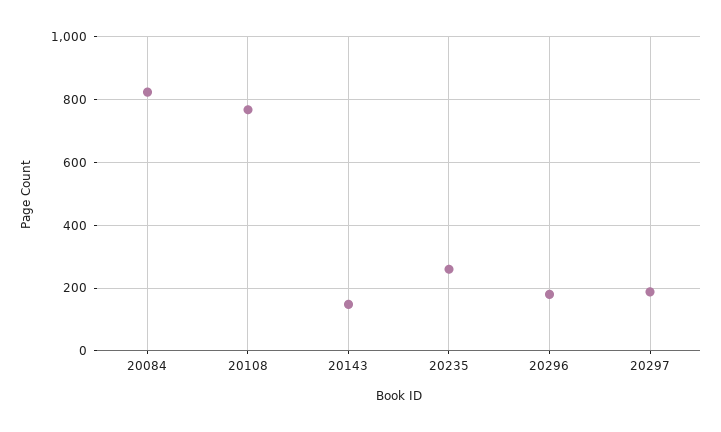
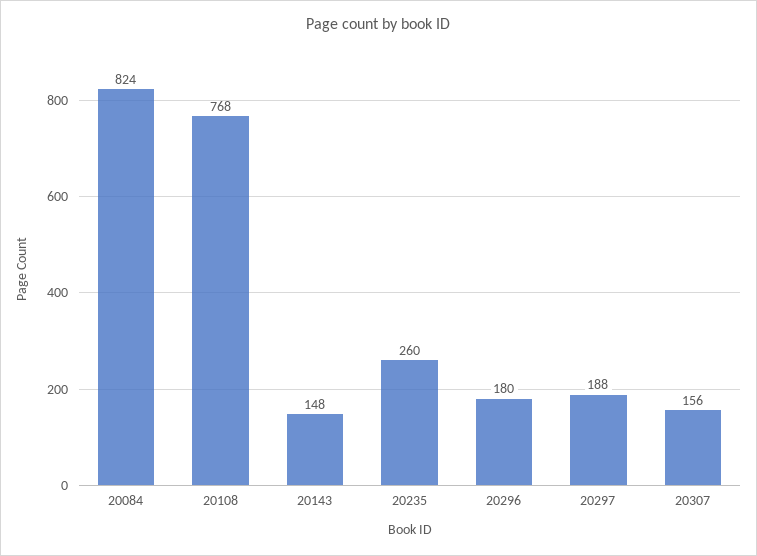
20307: none -> 156

